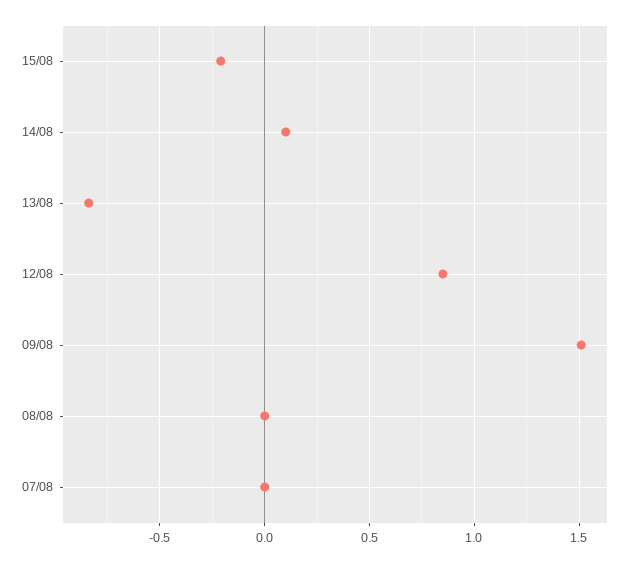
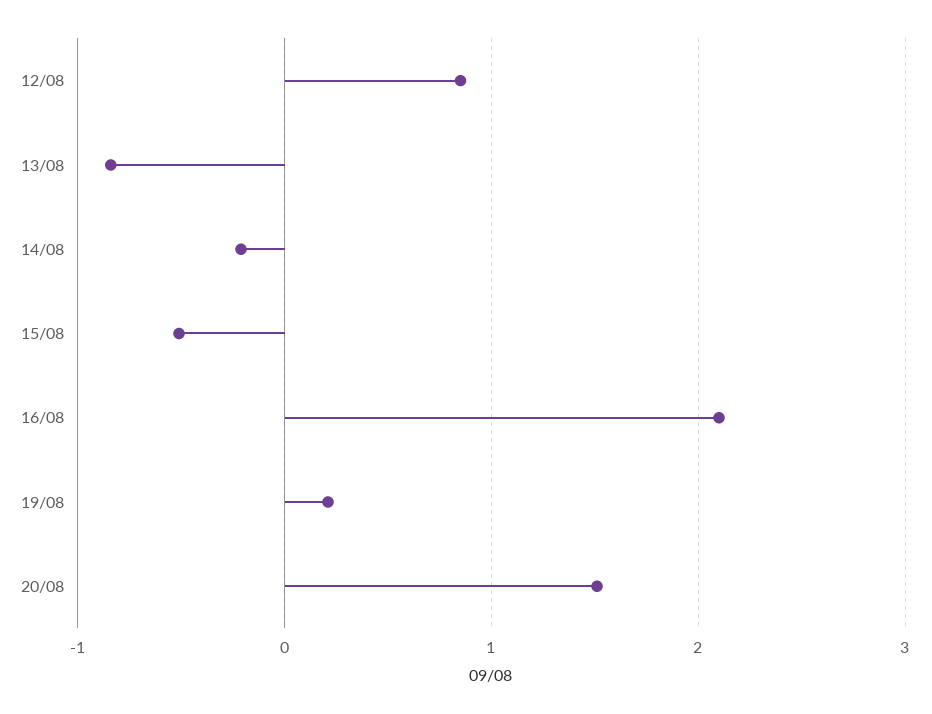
15/08: -0.2 -> -0.5
14/08: 0.1 -> -0.2
09/08: 1.5 -> none
08/08: 0 -> none
07/08: 0 -> none
16/08: none -> 2.1
19/08: none -> 0.2
20/08: none -> 1.5

